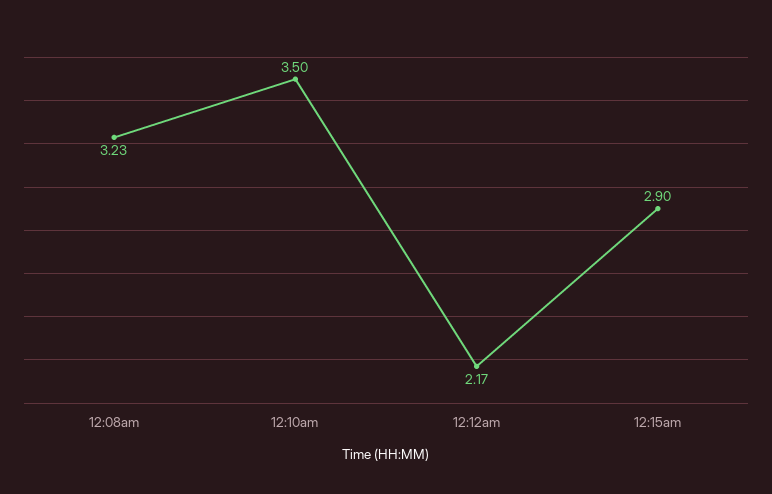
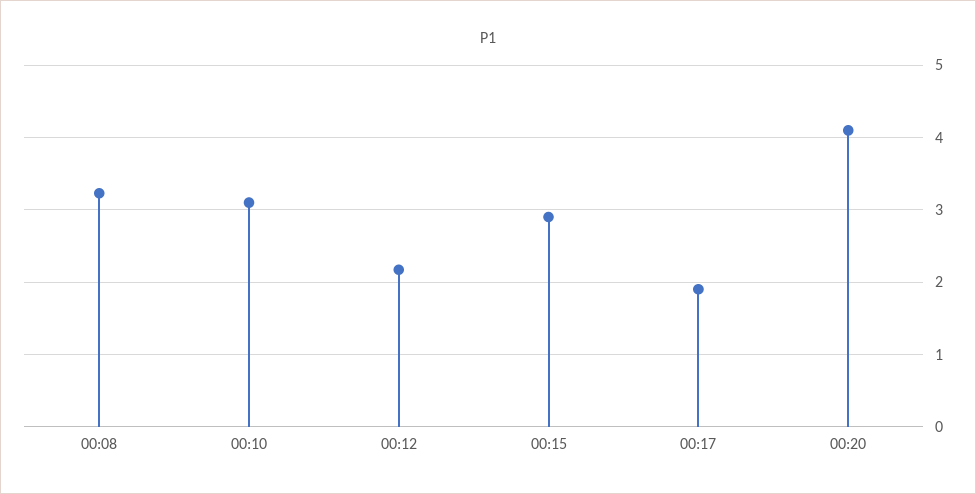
12:10am: 3.5 -> 3.1
00:17: none -> 1.9
00:20: none -> 4.1

